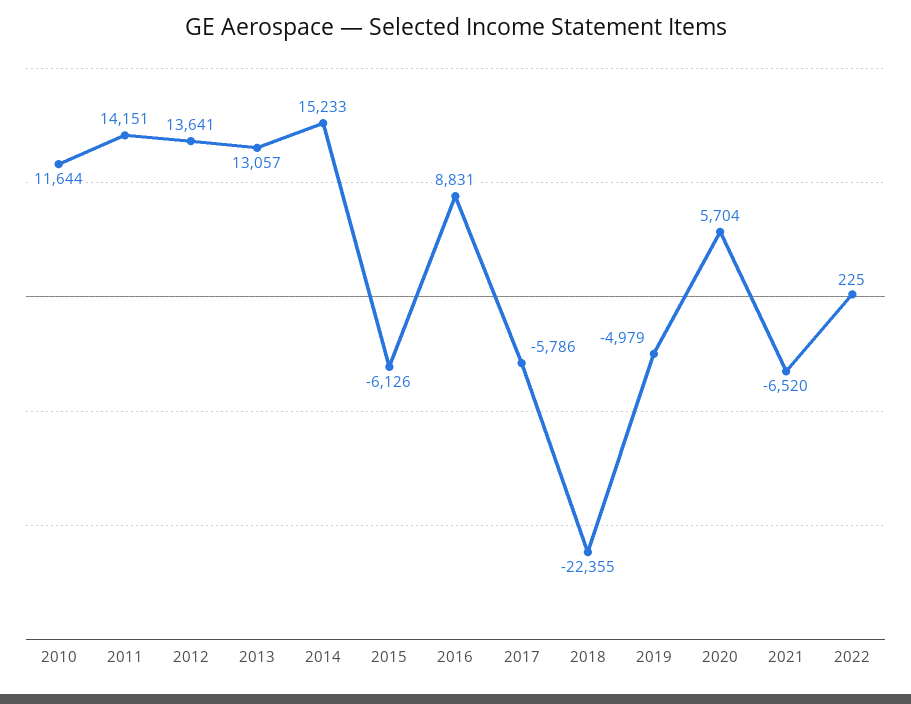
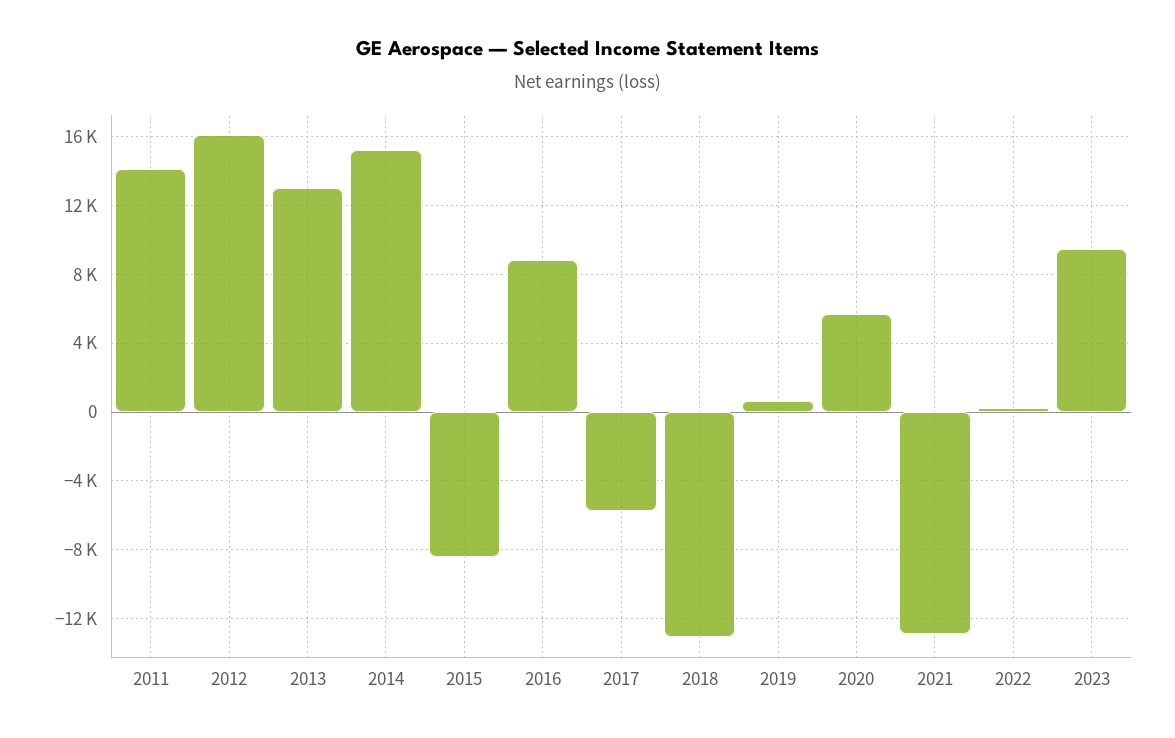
2010: 11644 -> none
2012: 13641 -> 16000
2015: -6126 -> -8500
2018: -22355 -> -13000
2019: -4979 -> 500
2021: -6520 -> -13000
2023: none -> 9500

